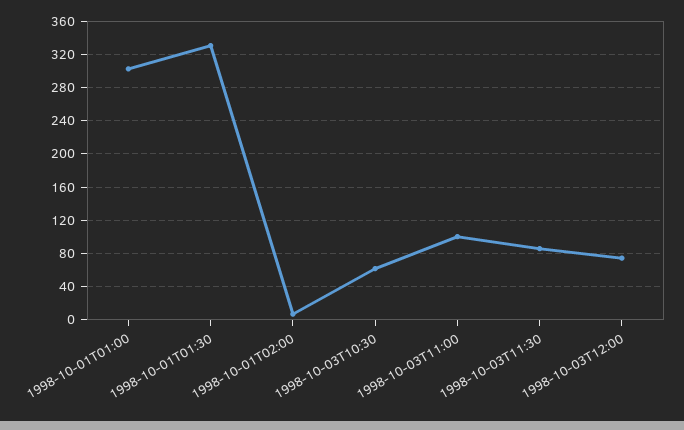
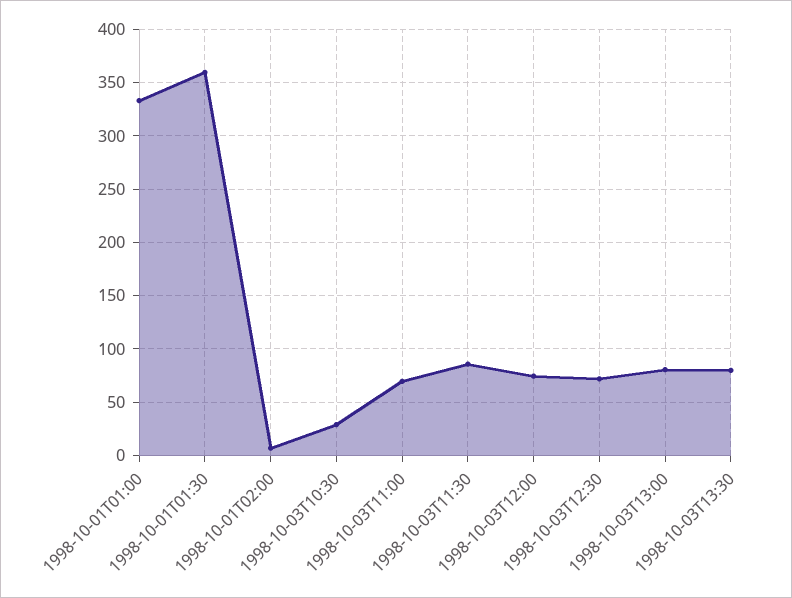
1998-10-01T01:00: 300 -> 330
1998-10-01T01:30: 330 -> 360
1998-10-03T10:30: 60 -> 30
1998-10-03T11:00: 100 -> 70
1998-10-03T12:30: none -> 70
1998-10-03T13:00: none -> 80
1998-10-03T13:30: none -> 80

